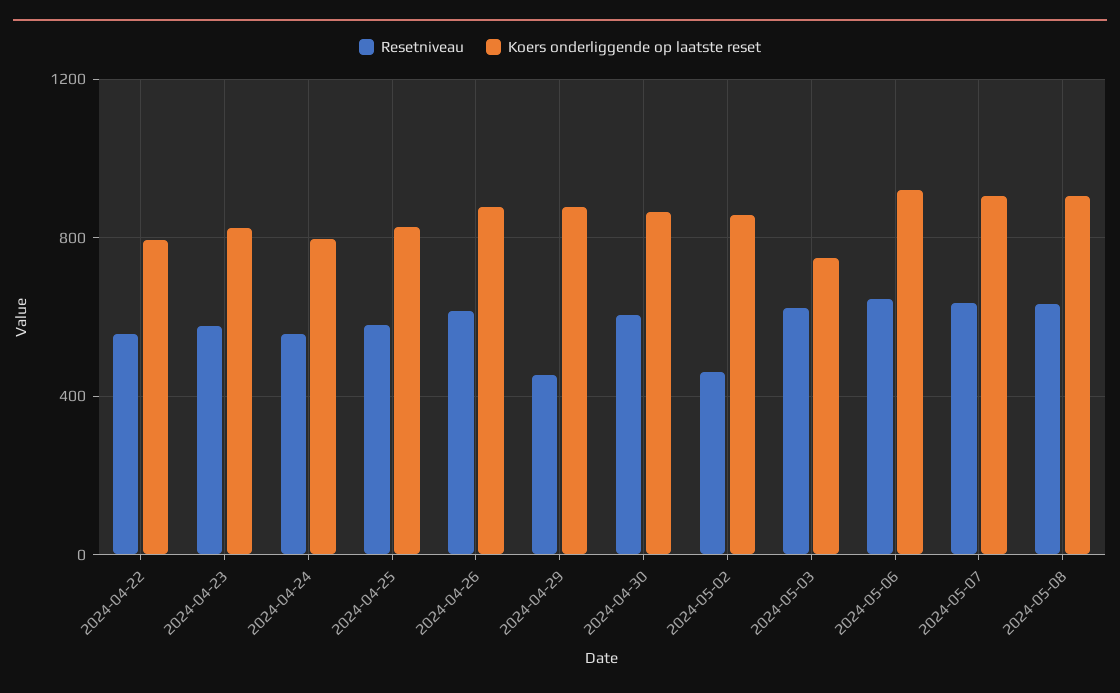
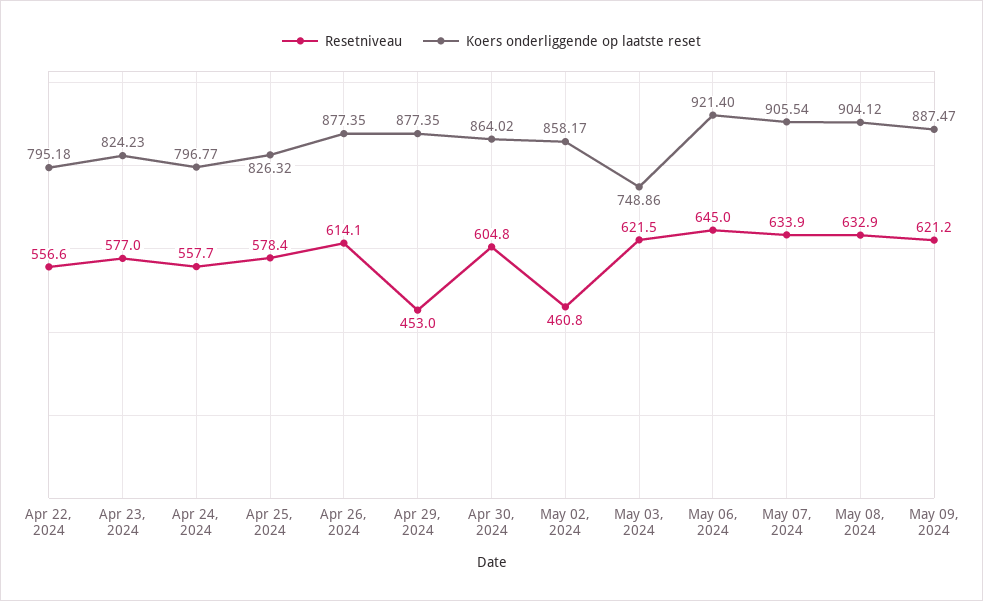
Resetniveau, May 09, 2024: none -> 621.2
Koers onderliggende op laatste reset, May 09, 2024: none -> 887.47

